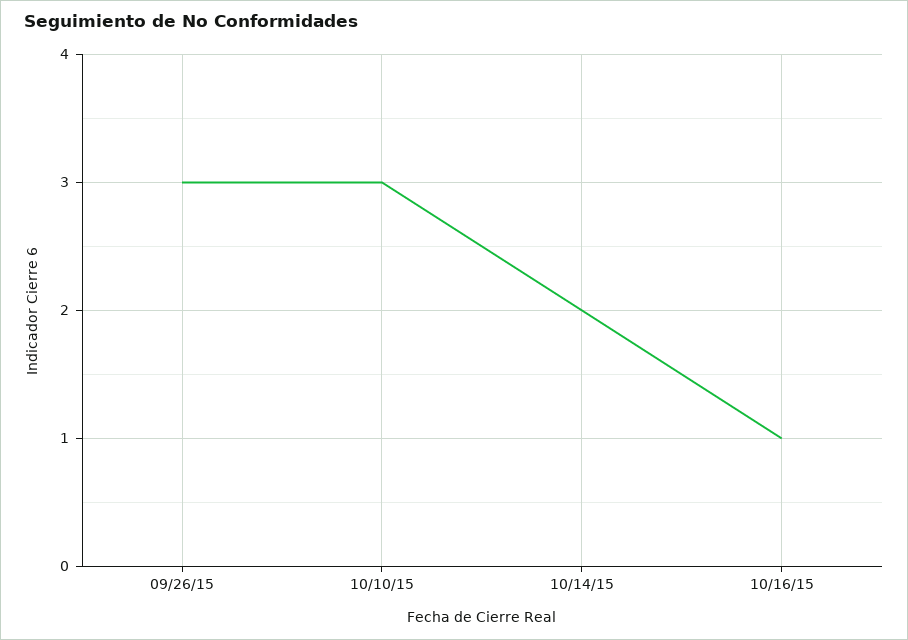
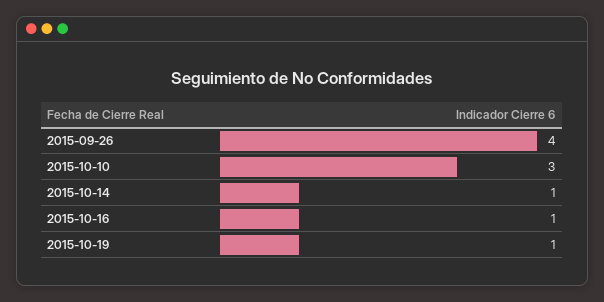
09/26/15: 3 -> 4
10/14/15: 2 -> 1
2015-10-19: none -> 1

